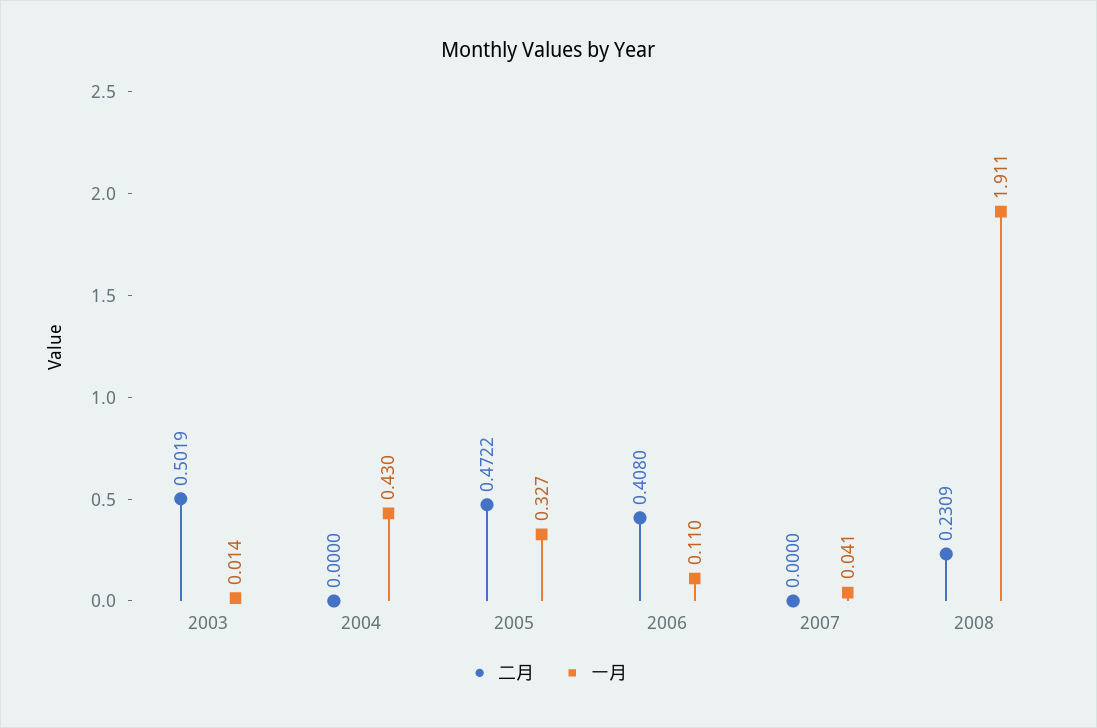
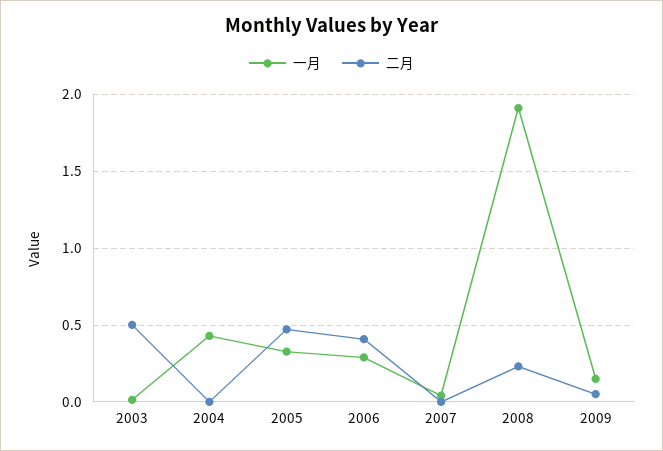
一月, 2006: 0.11 -> 0.3
一月, 2009: none -> 0.15
二月, 2009: none -> 0.05

